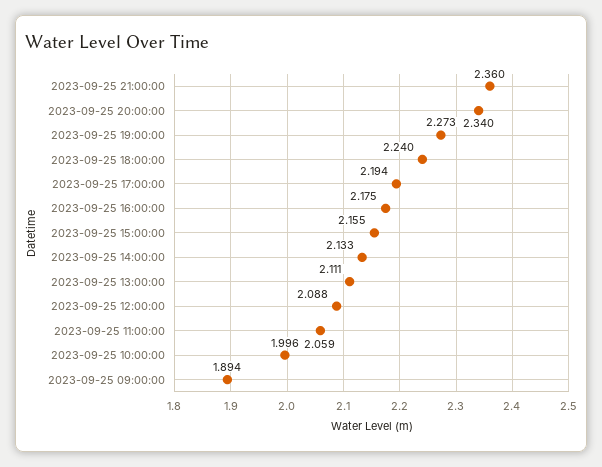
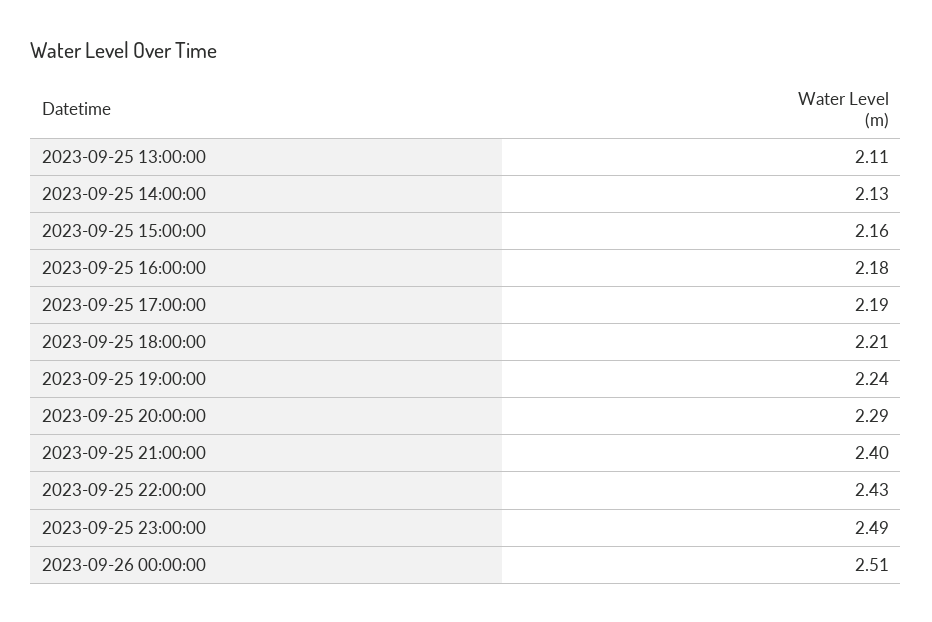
2023-09-25 21:00:00: 2.36 -> 2.4
2023-09-25 20:00:00: 2.34 -> 2.29
2023-09-25 19:00:00: 2.273 -> 2.24
2023-09-25 18:00:00: 2.24 -> 2.21
2023-09-25 12:00:00: 2.088 -> none
2023-09-25 11:00:00: 2.059 -> none
2023-09-25 10:00:00: 1.996 -> none
2023-09-25 09:00:00: 1.894 -> none
2023-09-25 22:00:00: none -> 2.43
2023-09-25 23:00:00: none -> 2.49
2023-09-26 00:00:00: none -> 2.51

